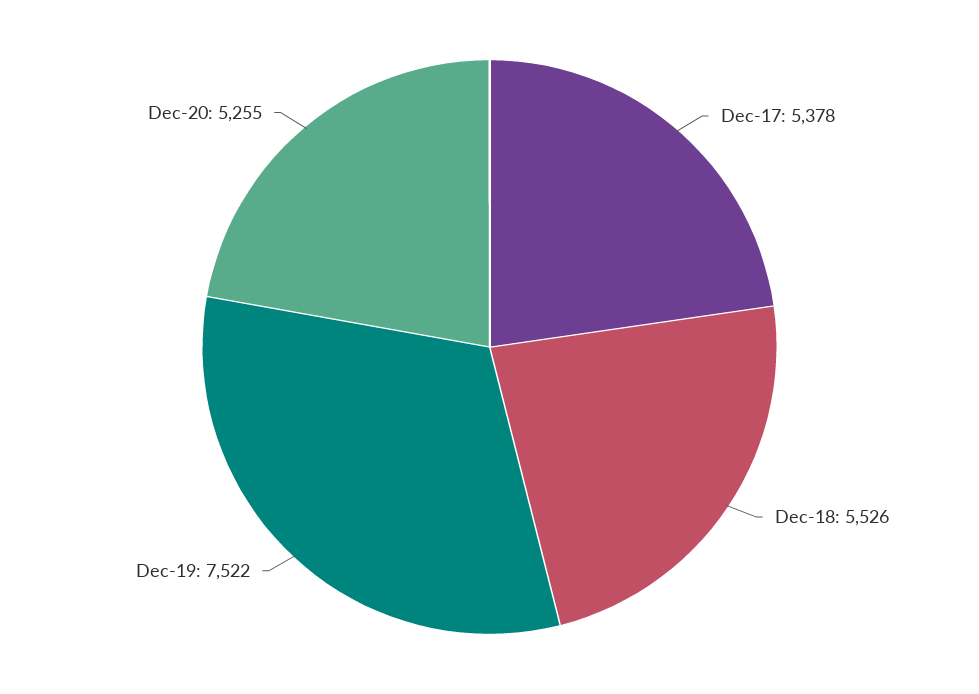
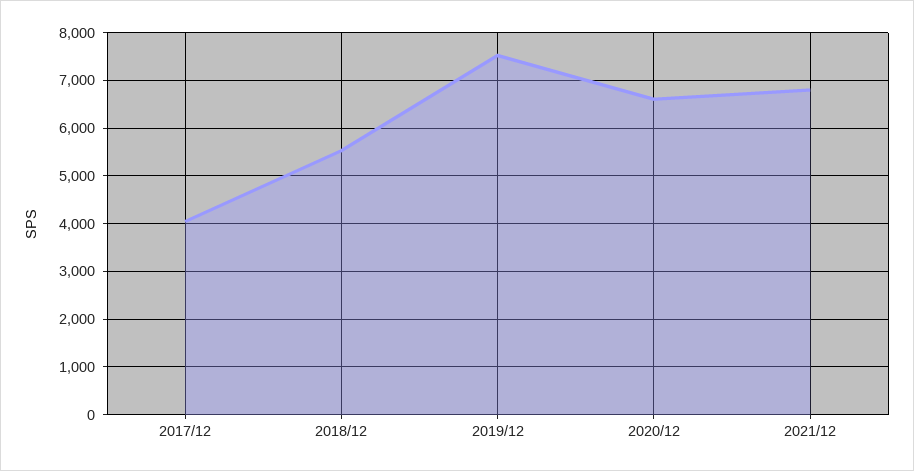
Dec-17: 5378 -> 4000
Dec-20: 5255 -> 6600
2021/12: none -> 6800

